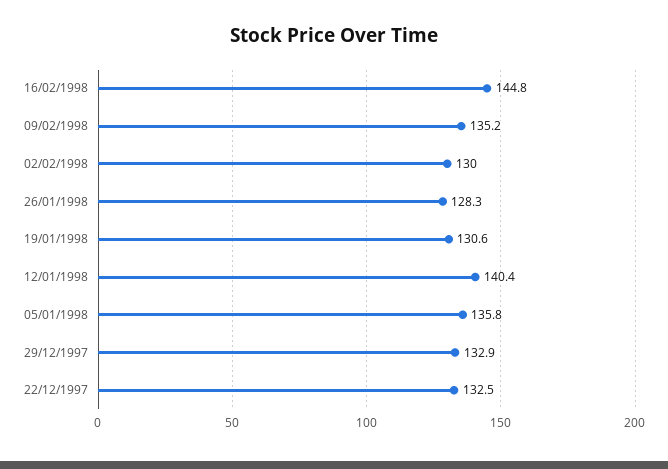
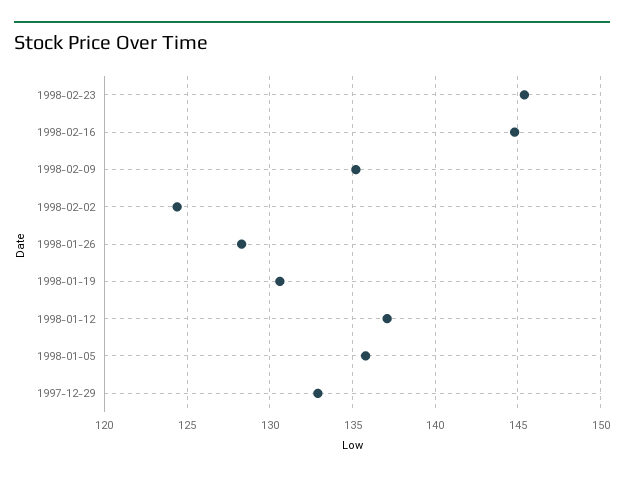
02/02/1998: 130 -> 124.5
12/01/1998: 140.4 -> 137
22/12/1997: 132.5 -> none
1998-02-23: none -> 145.5

